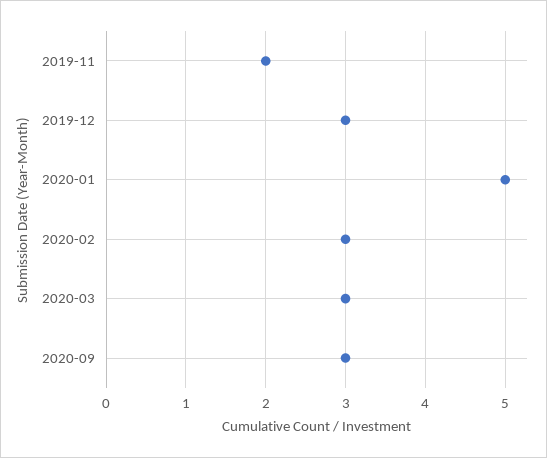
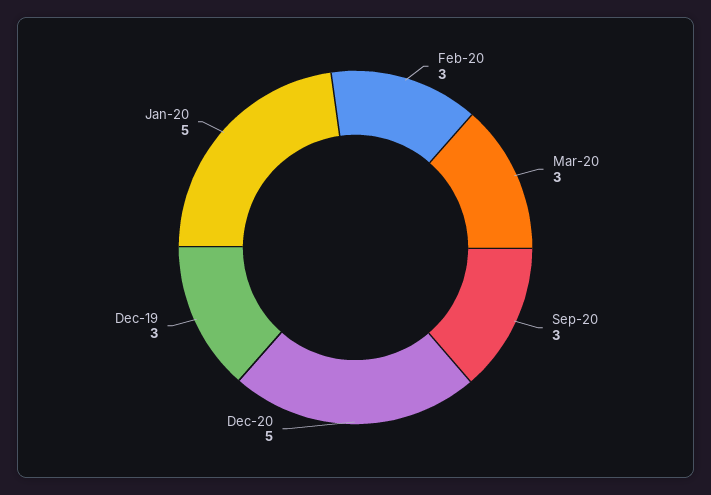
2019-11: 2 -> none
Dec-20: none -> 5

